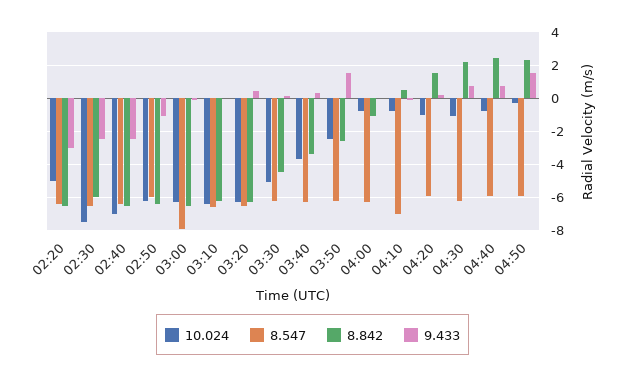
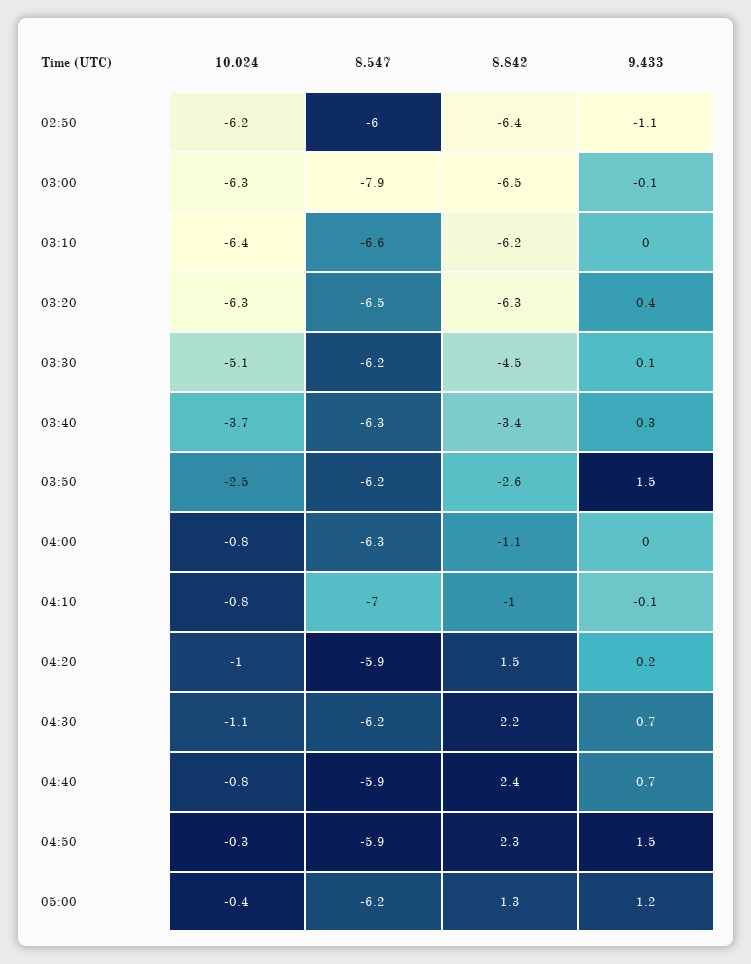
10.024, 02:20: -5 -> none
8.547, 02:20: -6.5 -> none
8.842, 02:20: -6.5 -> none
9.433, 02:20: -3 -> none
10.024, 02:30: -7.5 -> none
8.547, 02:30: -6.5 -> none
8.842, 02:30: -6 -> none
9.433, 02:30: -2.5 -> none
10.024, 02:40: -7 -> none
8.547, 02:40: -6.5 -> none
8.842, 02:40: -6.5 -> none
9.433, 02:40: -2.5 -> none
8.842, 04:10: 0.5 -> -1
10.024, 05:00: none -> -0.4
8.547, 05:00: none -> -6.2
8.842, 05:00: none -> 1.3
9.433, 05:00: none -> 1.2

